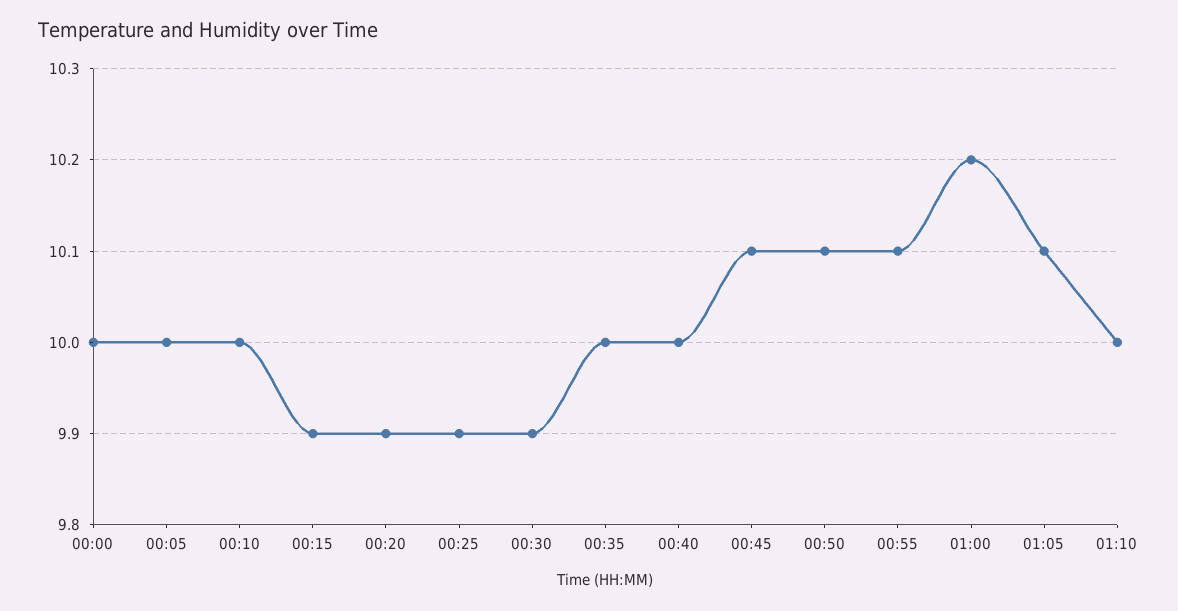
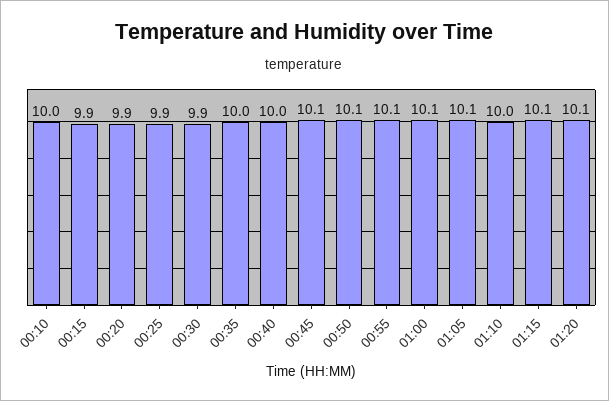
00:00: 10 -> none
00:05: 10 -> none
01:00: 10.2 -> 10.1
01:15: none -> 10.1
01:20: none -> 10.1

